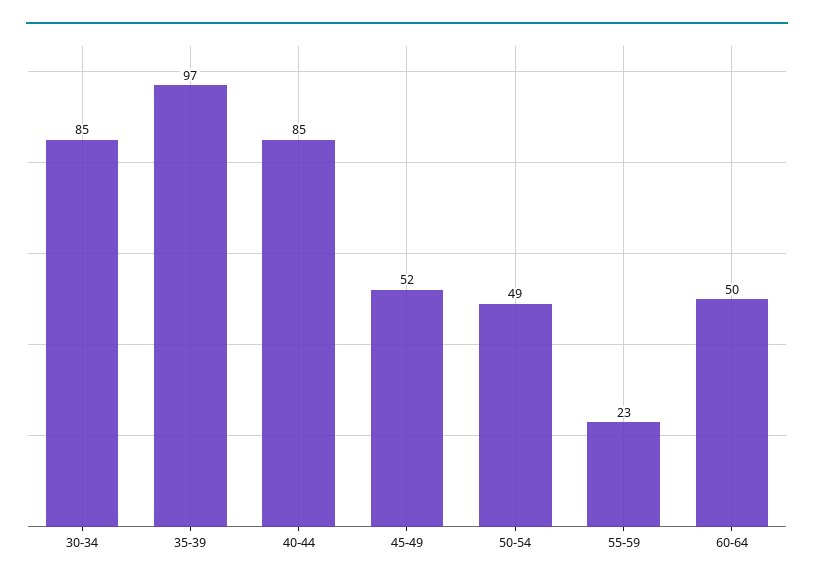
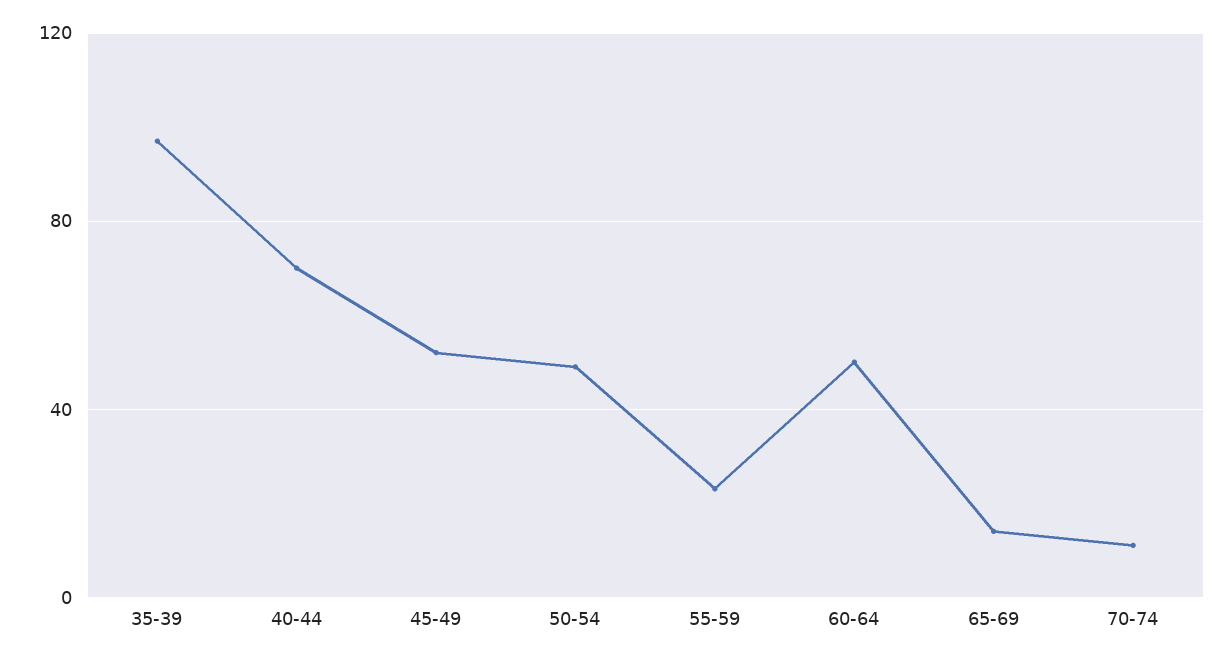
30-34: 85 -> none
40-44: 85 -> 70
65-69: none -> 15
70-74: none -> 10

